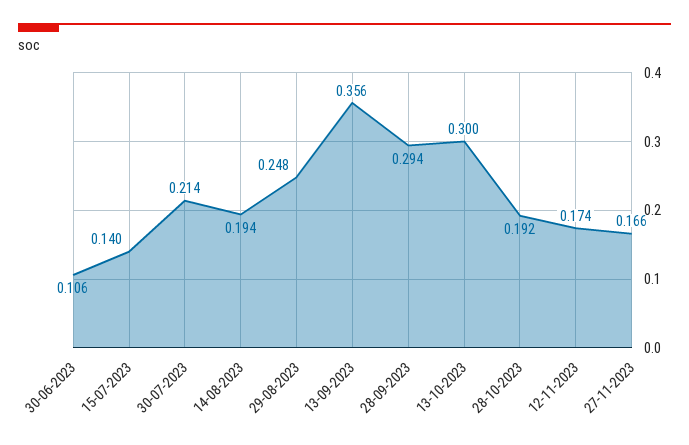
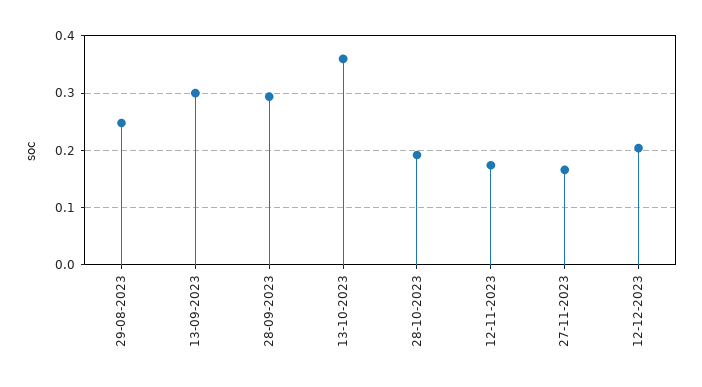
30-06-2023: 0.106 -> none
15-07-2023: 0.14 -> none
30-07-2023: 0.214 -> none
14-08-2023: 0.194 -> none
13-09-2023: 0.356 -> 0.3
13-10-2023: 0.3 -> 0.36
12-12-2023: none -> 0.2

